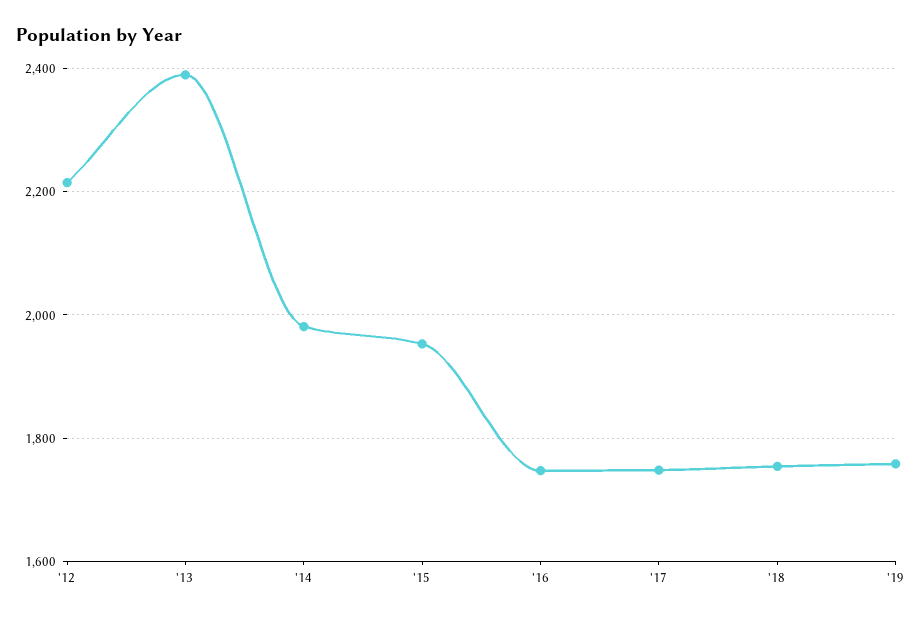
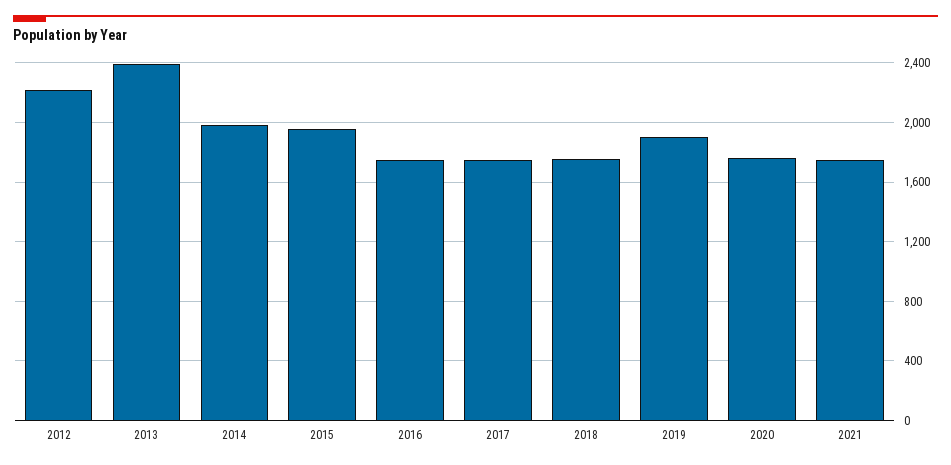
'19: 1760 -> 1900
2020: none -> 1750
2021: none -> 1750

